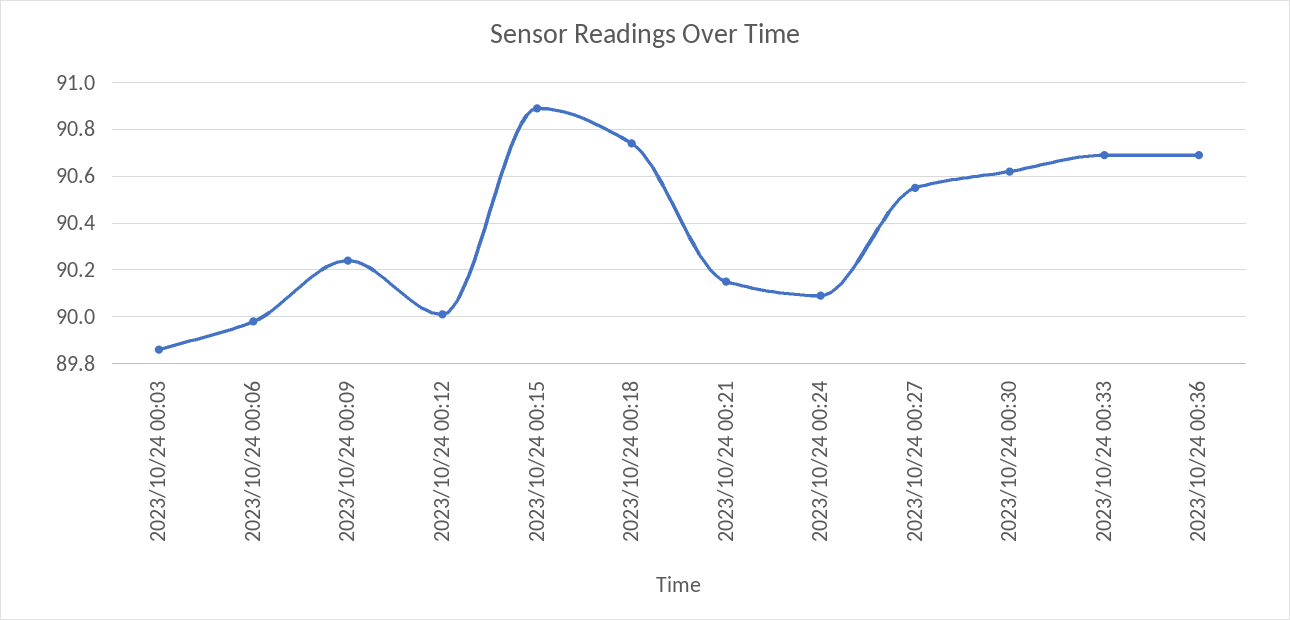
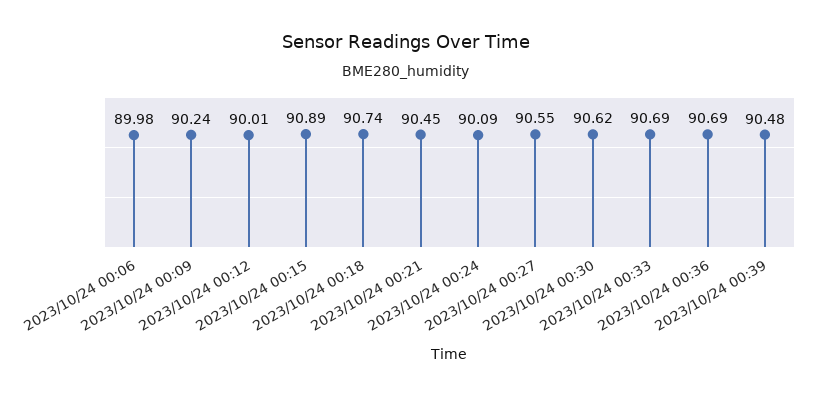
2023/10/24 00:03: 89.85 -> none
2023/10/24 00:21: 90.15 -> 90.45
2023/10/24 00:39: none -> 90.48

